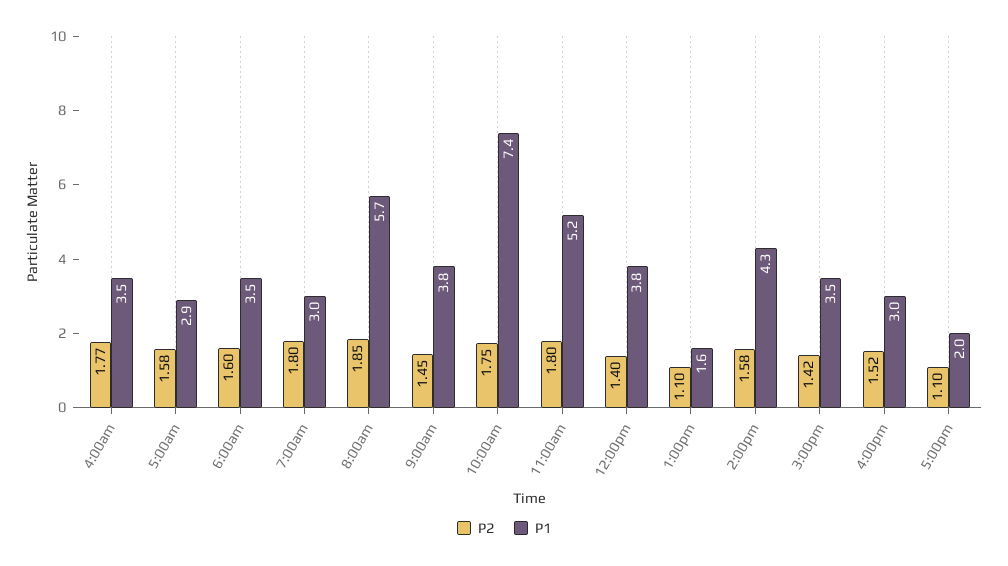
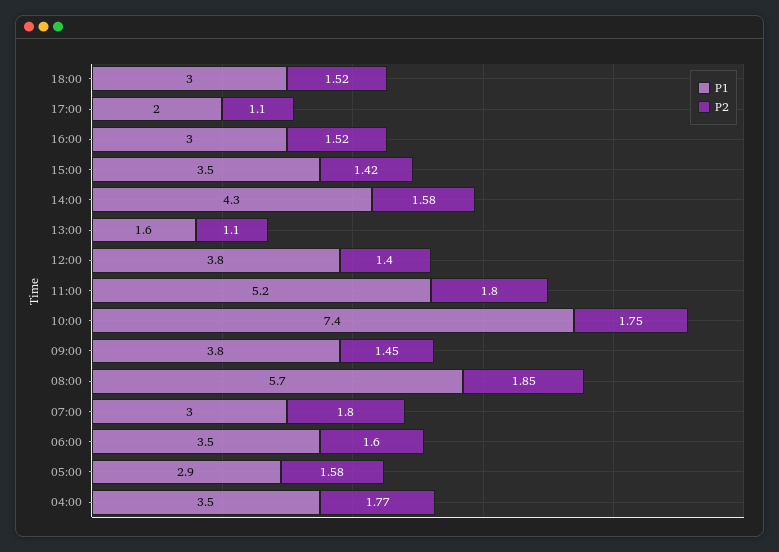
P1, 18:00: none -> 3
P2, 18:00: none -> 1.52

